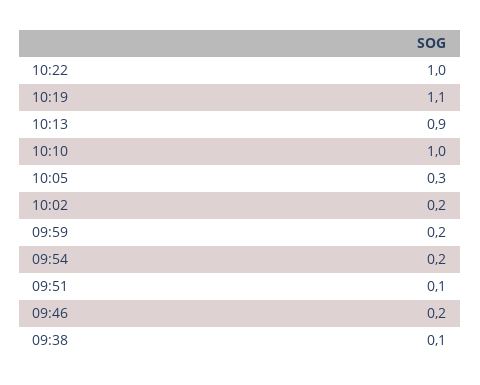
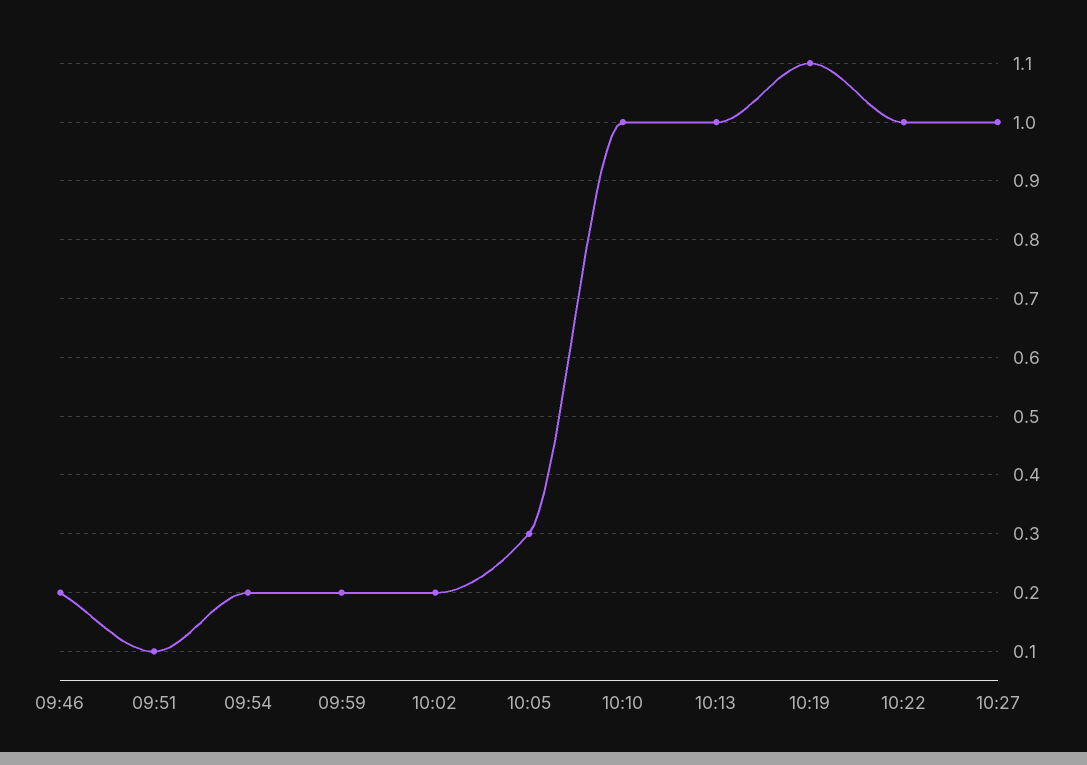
10:13: 0.9 -> 1
09:38: 0.1 -> none
10:27: none -> 1

